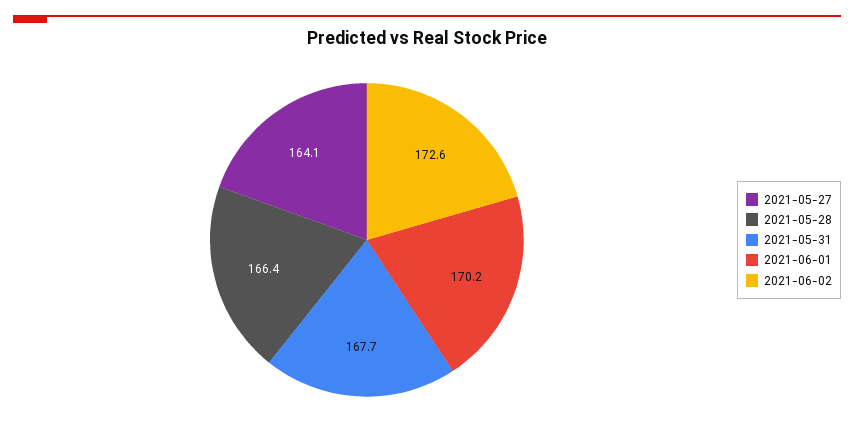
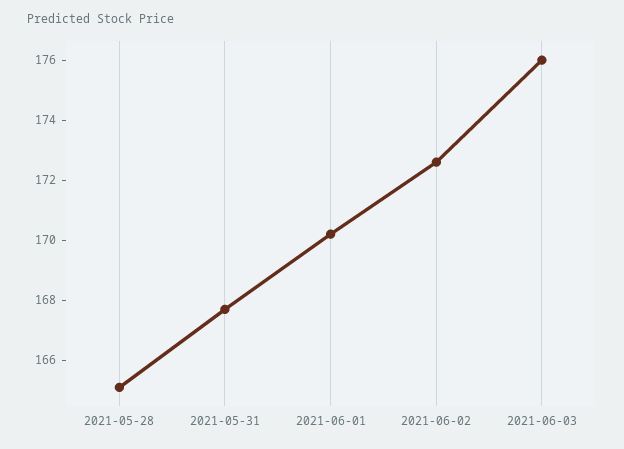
2021-05-27: 164.1 -> none
2021-05-28: 166.4 -> 165
2021-06-03: none -> 176

